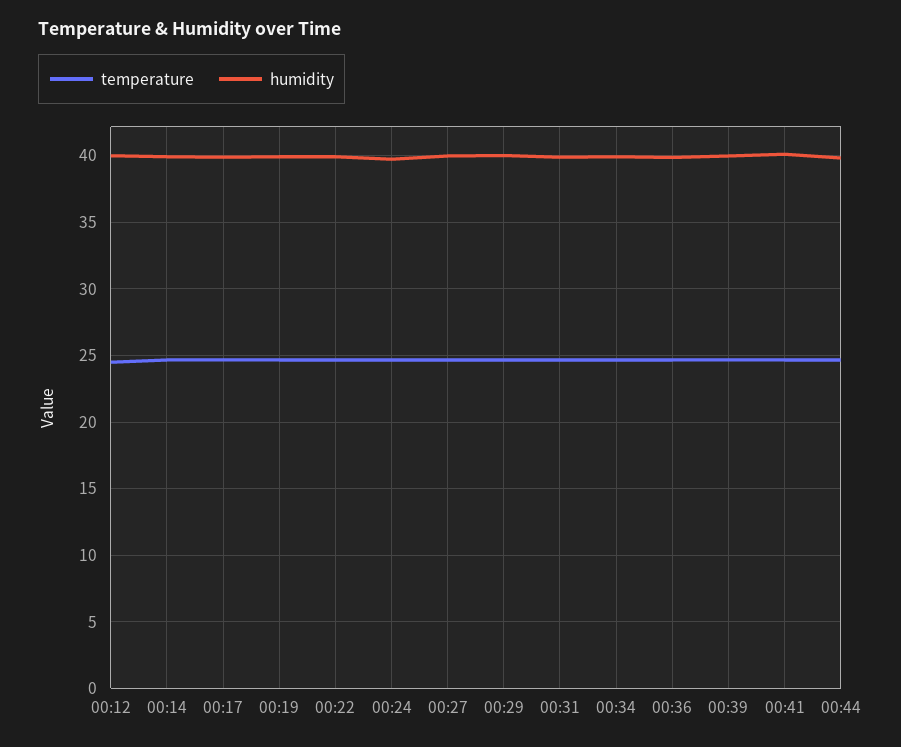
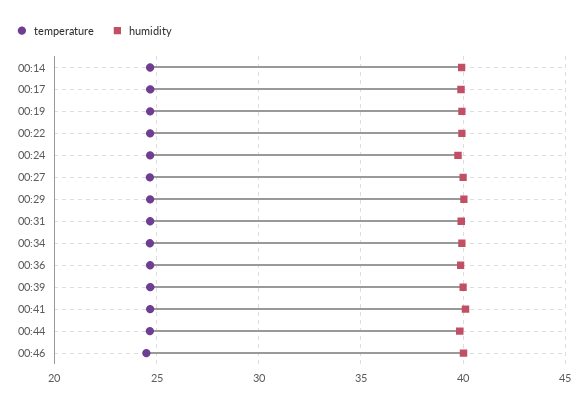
temperature, 00:12: 24.5 -> none
humidity, 00:12: 40 -> none
temperature, 00:46: none -> 24.5
humidity, 00:46: none -> 40

